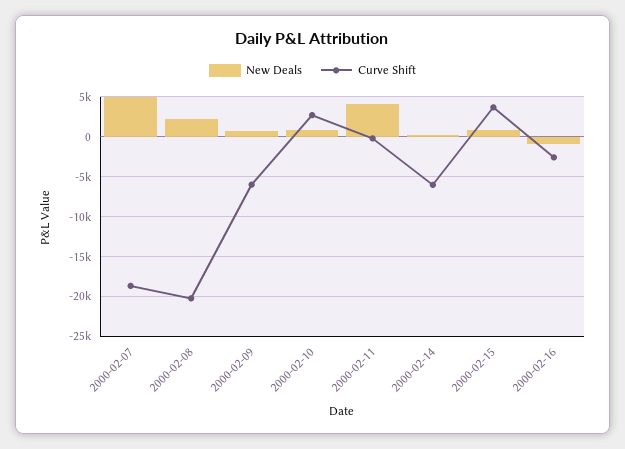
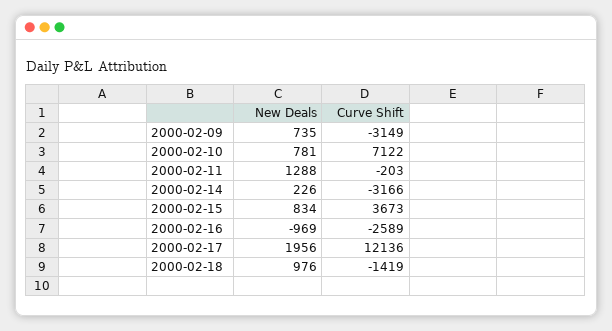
New Deals, 2000-02-07: 5000 -> none
Curve Shift, 2000-02-07: -19000 -> none
New Deals, 2000-02-08: 2000 -> none
Curve Shift, 2000-02-08: -20000 -> none
Curve Shift, 2000-02-09: -6000 -> -3149
Curve Shift, 2000-02-10: 3000 -> 7122
New Deals, 2000-02-11: 4000 -> 1288
Curve Shift, 2000-02-14: -6000 -> -3166
New Deals, 2000-02-17: none -> 1956
Curve Shift, 2000-02-17: none -> 12136
New Deals, 2000-02-18: none -> 976
Curve Shift, 2000-02-18: none -> -1419

